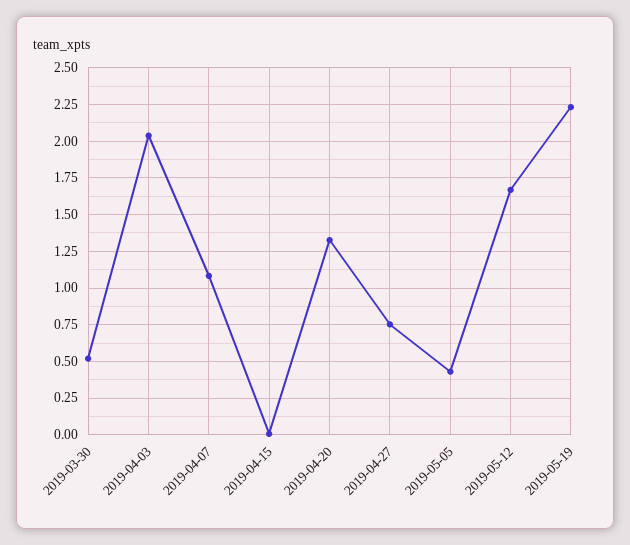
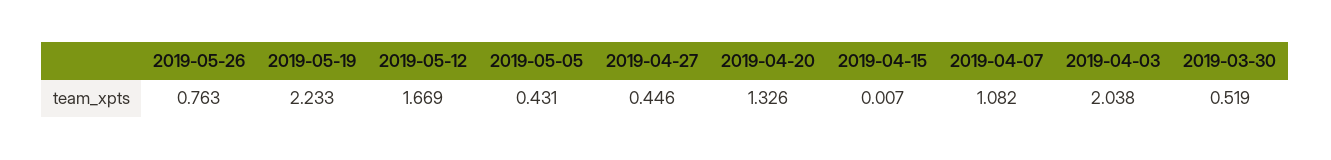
2019-04-27: 0.75 -> 0.446
2019-05-26: none -> 0.763

